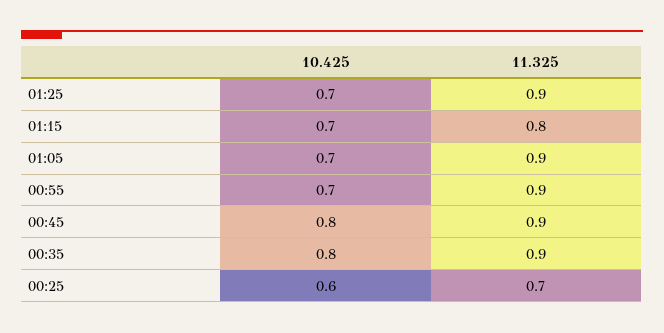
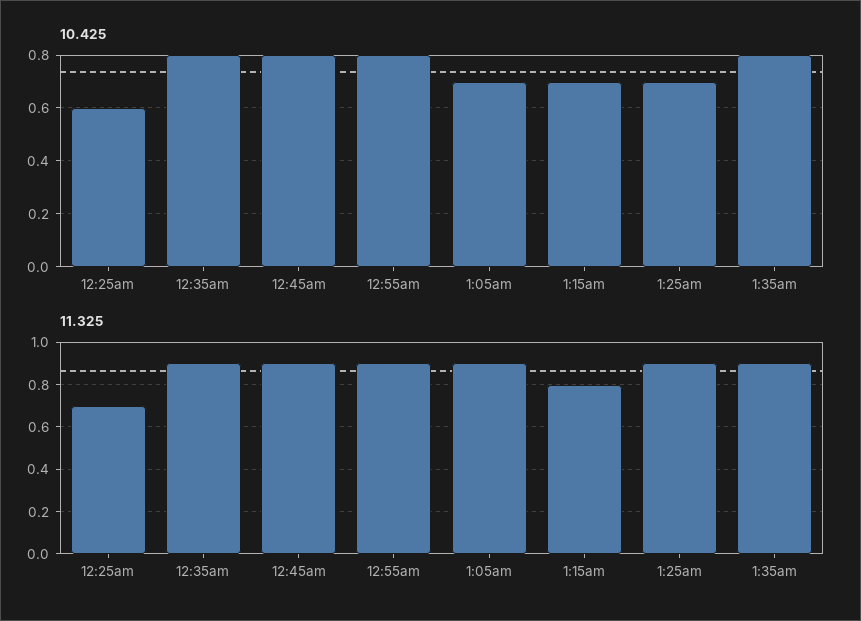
10.425, 00:55: 0.7 -> 0.8
10.425, 1:35am: none -> 0.8
11.325, 1:35am: none -> 0.9

